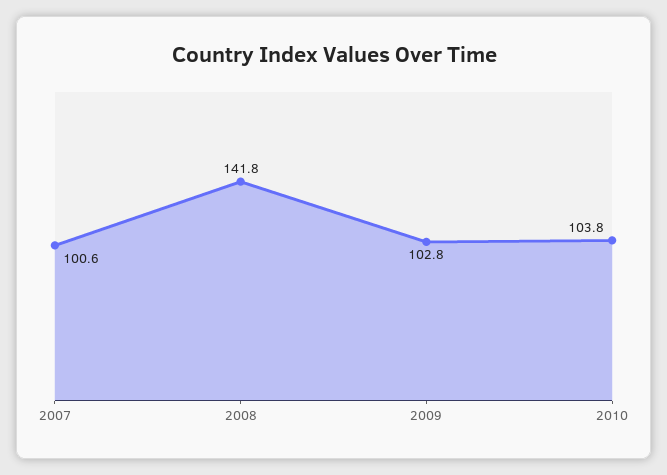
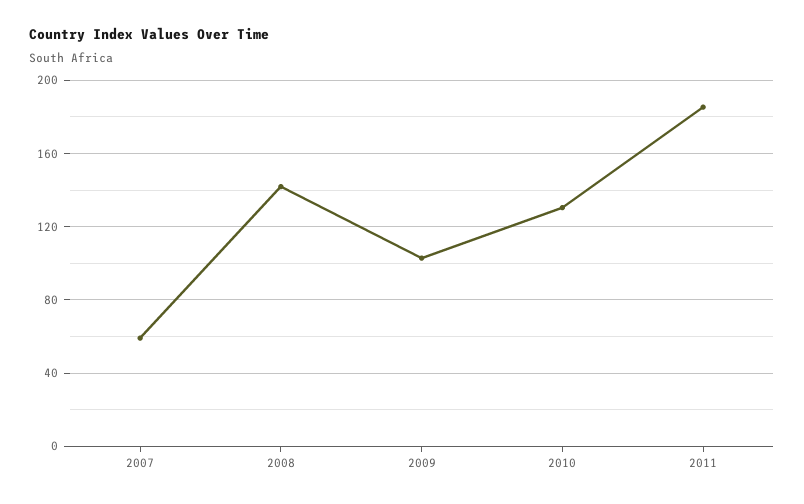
2007: 100.6 -> 60
2010: 103.8 -> 130
2011: none -> 185

